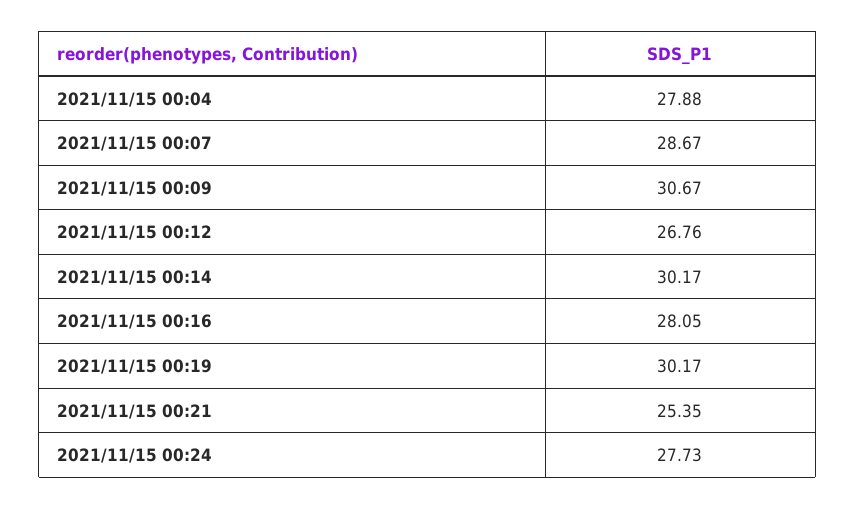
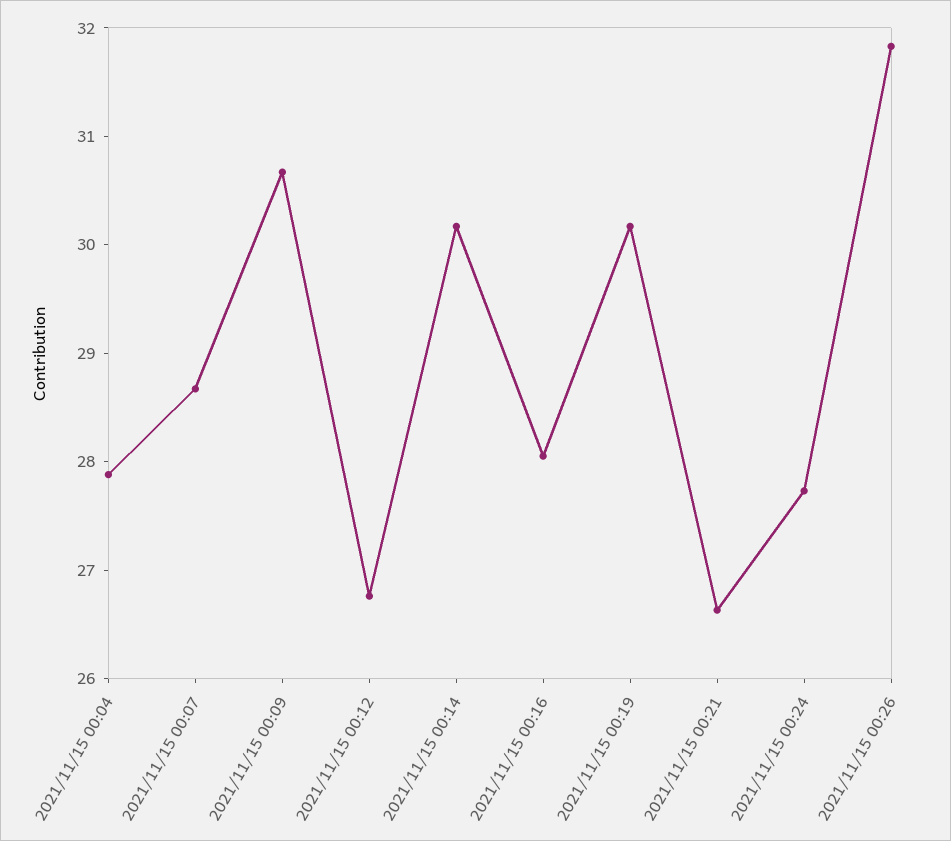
2021/11/15 00:21: 25.35 -> 26.6
2021/11/15 00:26: none -> 31.8

